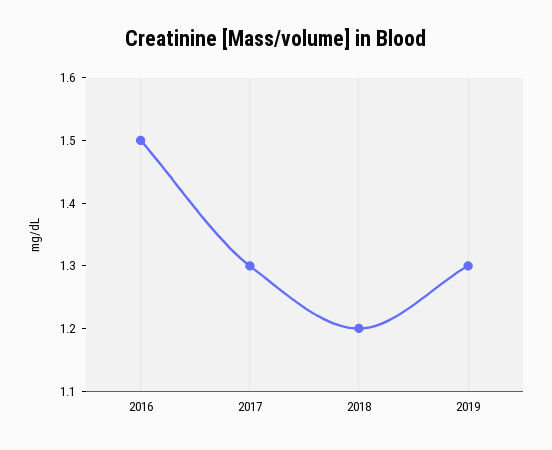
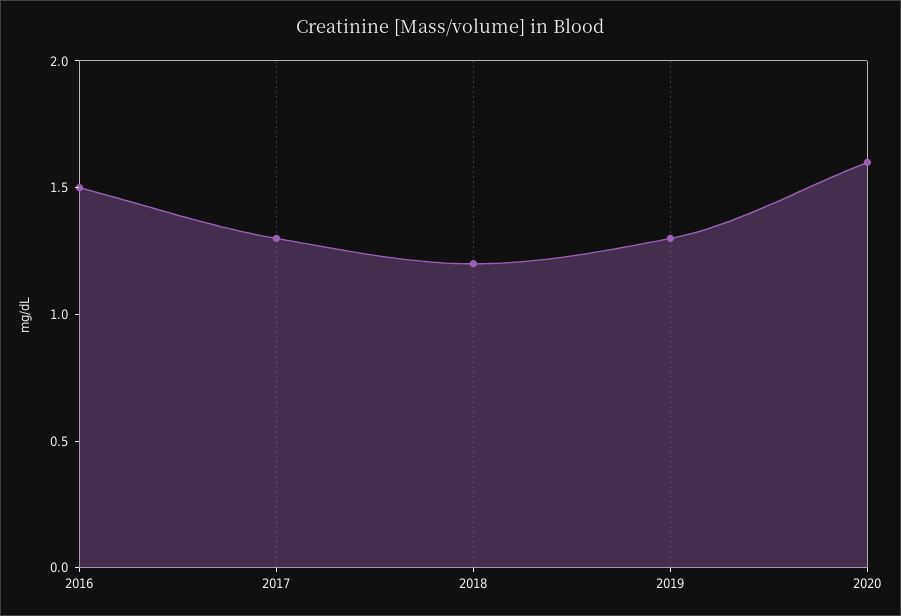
2020: none -> 1.6

